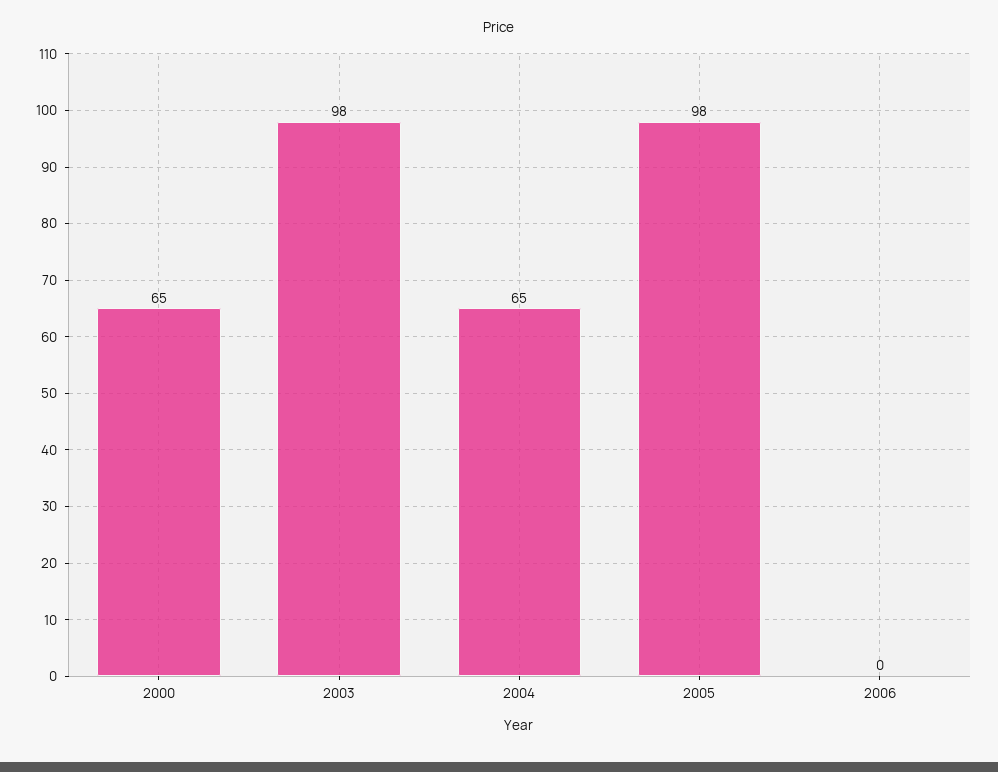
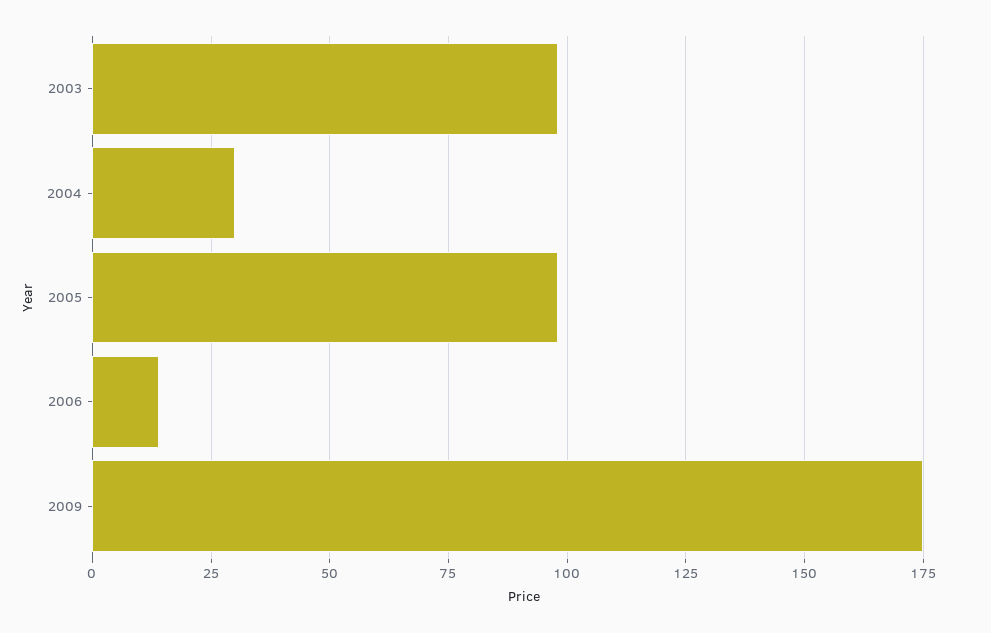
2000: 65 -> none
2004: 65 -> 30
2006: 0 -> 15
2009: none -> 175

